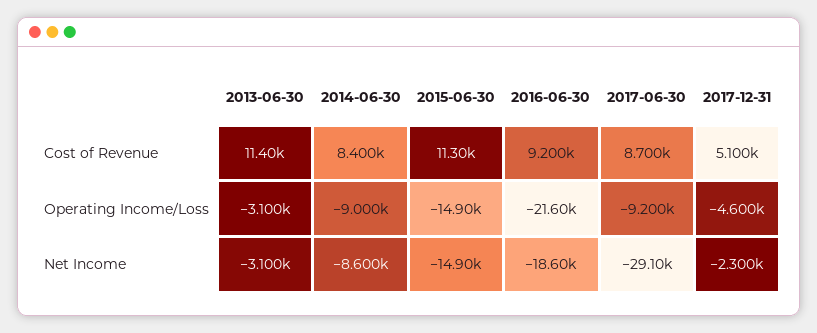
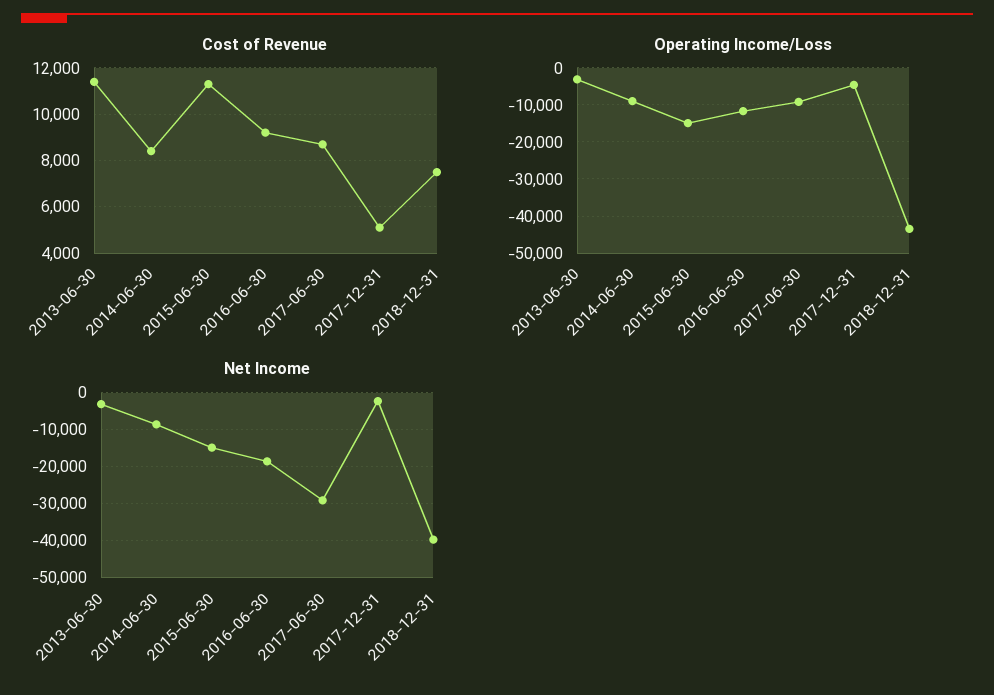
Operating Income/Loss, 2016-06-30: -21600 -> -12000
Cost of Revenue, 2018-12-31: none -> 7500
Operating Income/Loss, 2018-12-31: none -> -44000
Net Income, 2018-12-31: none -> -40000

